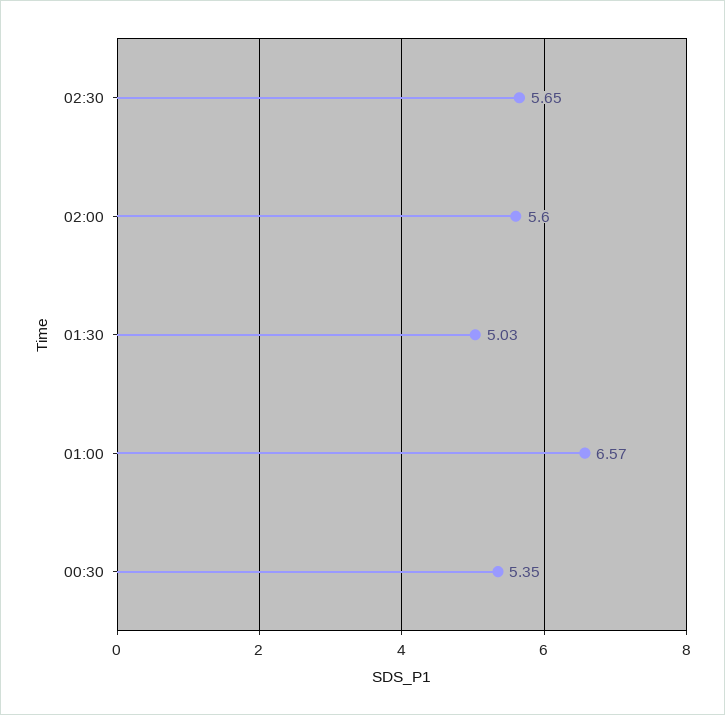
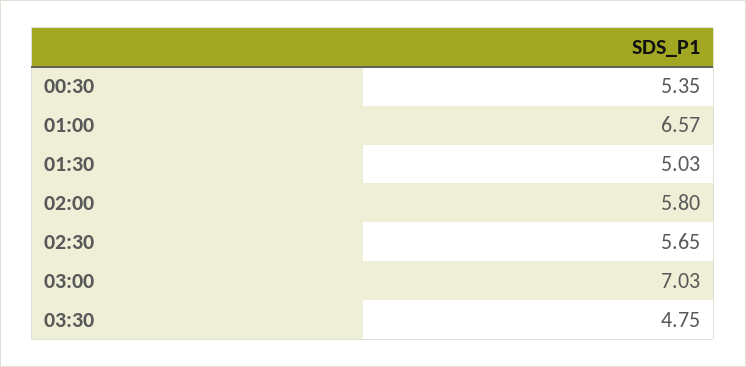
02:00: 5.6 -> 5.8
03:00: none -> 7.03
03:30: none -> 4.75

